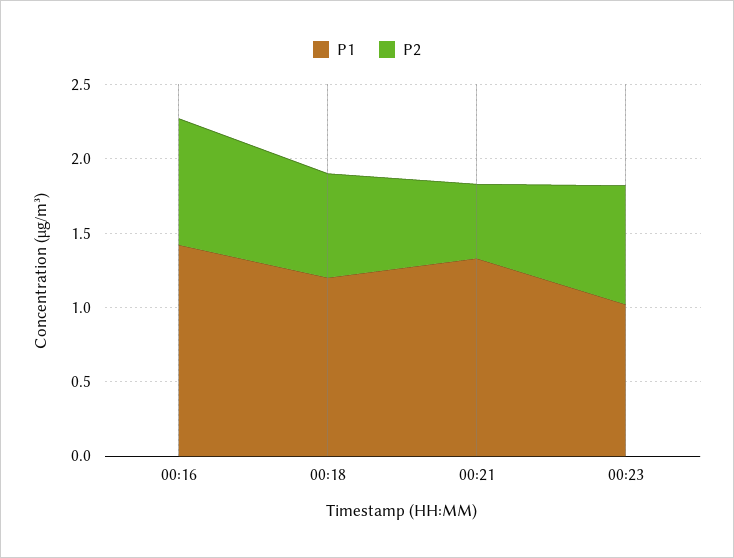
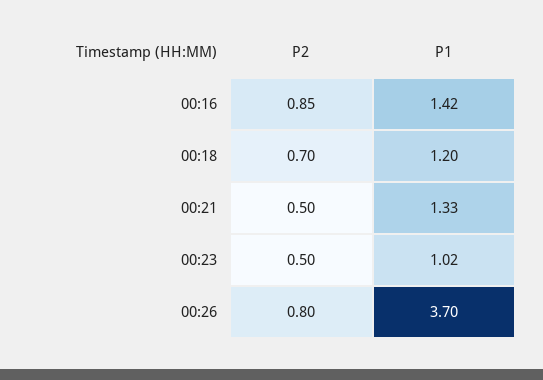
P2, 00:23: 0.8 -> 0.5
P2, 00:26: none -> 0.8
P1, 00:26: none -> 3.7

